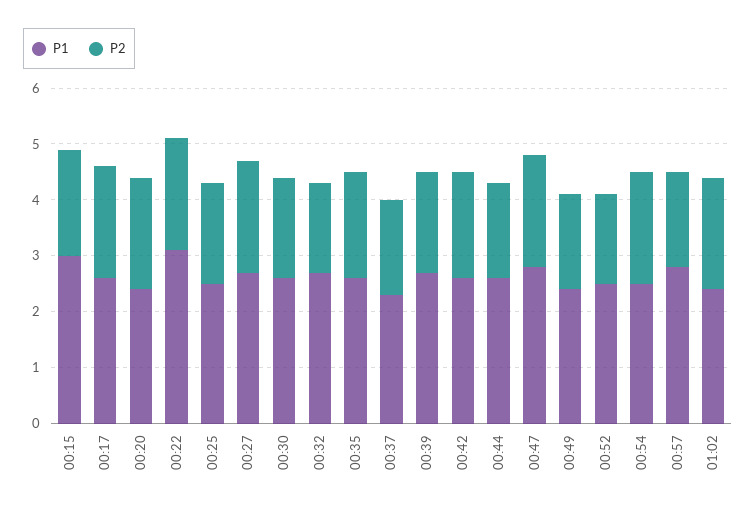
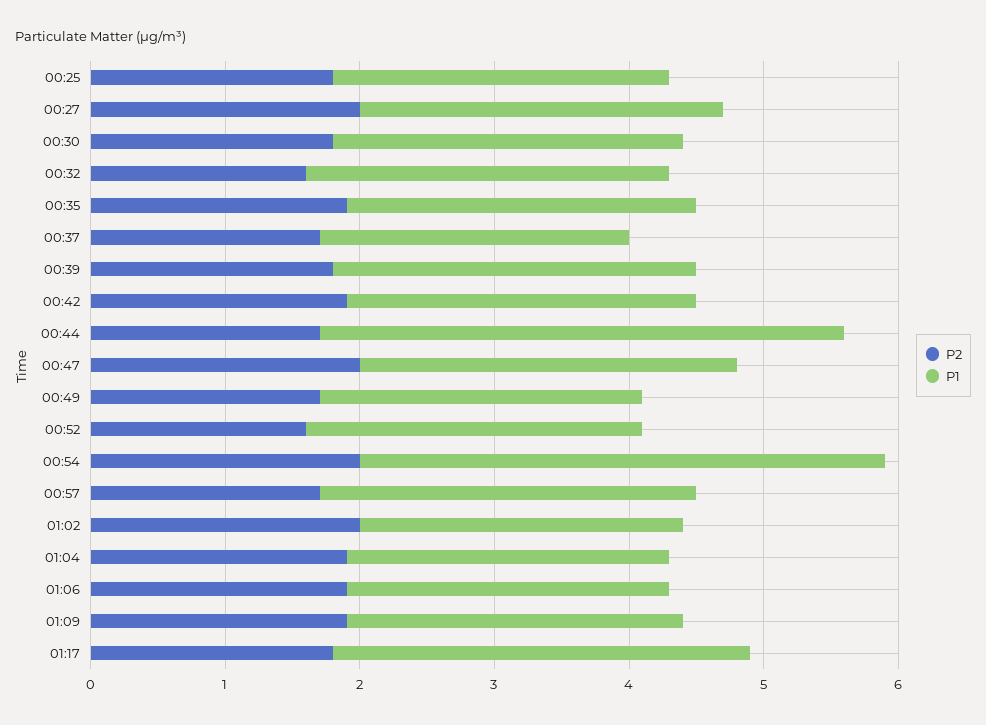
P1, 00:15: 3 -> none
P2, 00:15: 2 -> none
P1, 00:17: 2.5 -> none
P2, 00:17: 2 -> none
P1, 00:20: 2.5 -> none
P2, 00:20: 2 -> none
P1, 00:22: 3 -> none
P2, 00:22: 2 -> none
P1, 00:44: 2.5 -> 3.9
P1, 00:54: 2.5 -> 3.9
P2, 01:04: none -> 1.9
P1, 01:04: none -> 2.4
P2, 01:06: none -> 1.9
P1, 01:06: none -> 2.4
P2, 01:09: none -> 1.9
P1, 01:09: none -> 2.5
P2, 01:17: none -> 1.8
P1, 01:17: none -> 3.1

